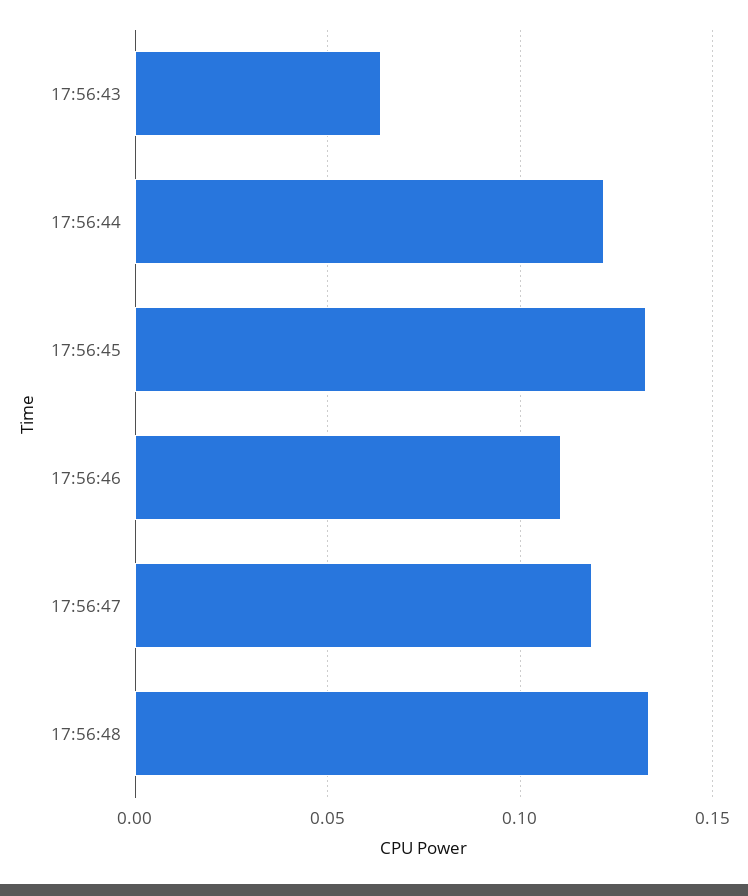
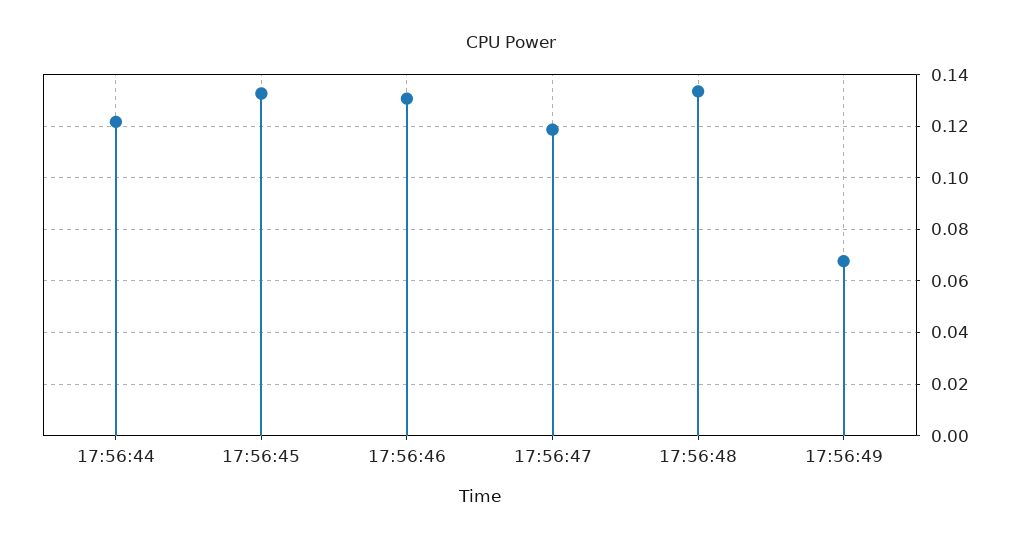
17:56:43: 0.065 -> none
17:56:46: 0.11 -> 0.13
17:56:49: none -> 0.0675

